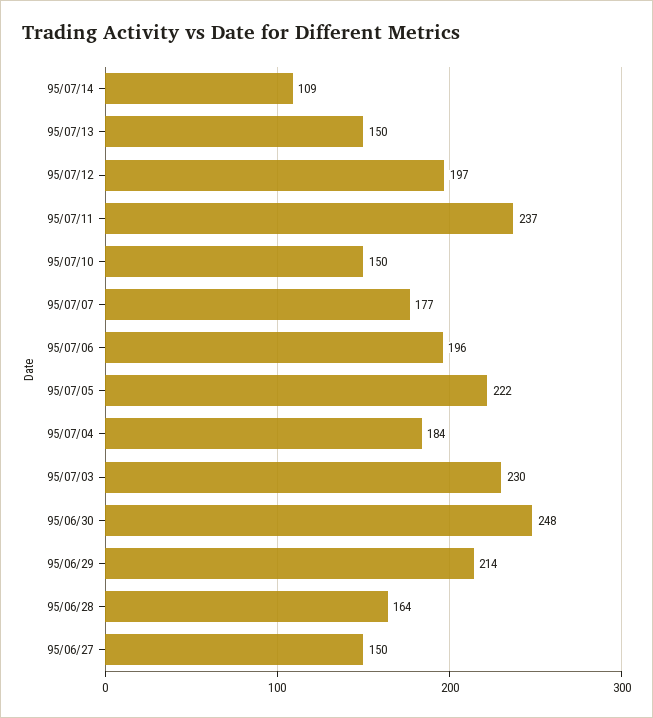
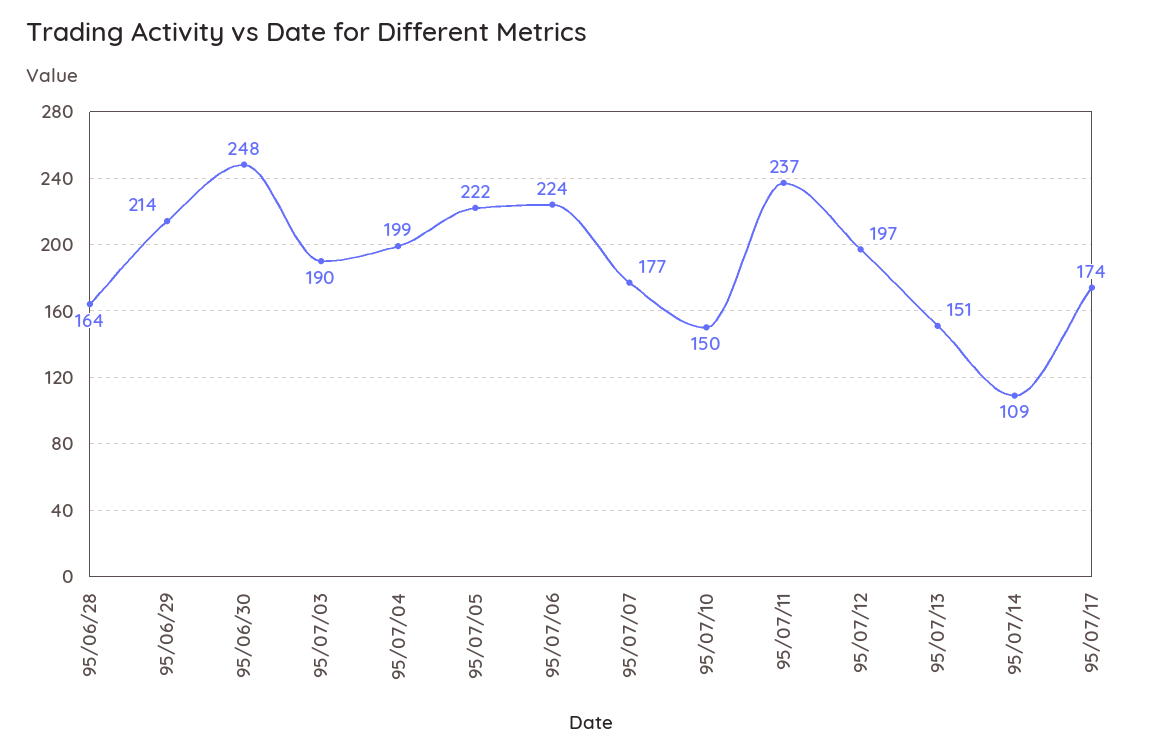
95/07/13: 150 -> 151
95/07/06: 196 -> 224
95/07/04: 184 -> 199
95/07/03: 230 -> 190
95/06/27: 150 -> none
95/07/17: none -> 174

